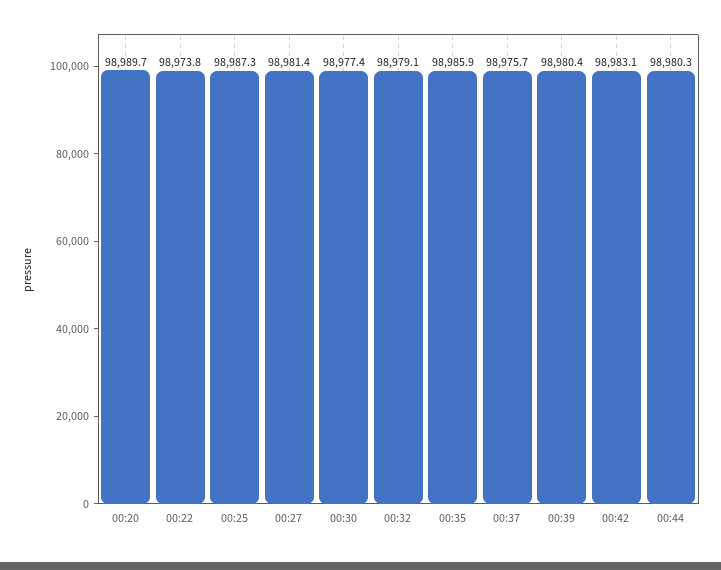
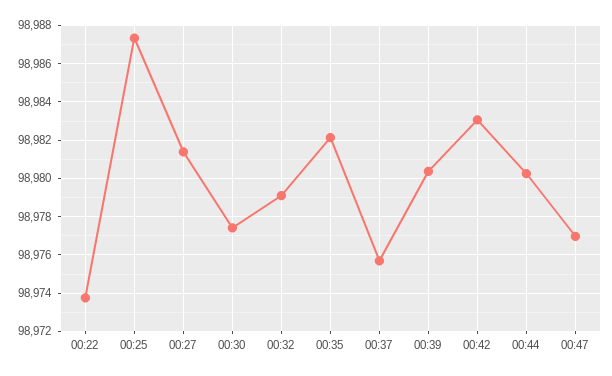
00:20: 98989.7 -> none
00:35: 98985.9 -> 98982
00:47: none -> 98977

